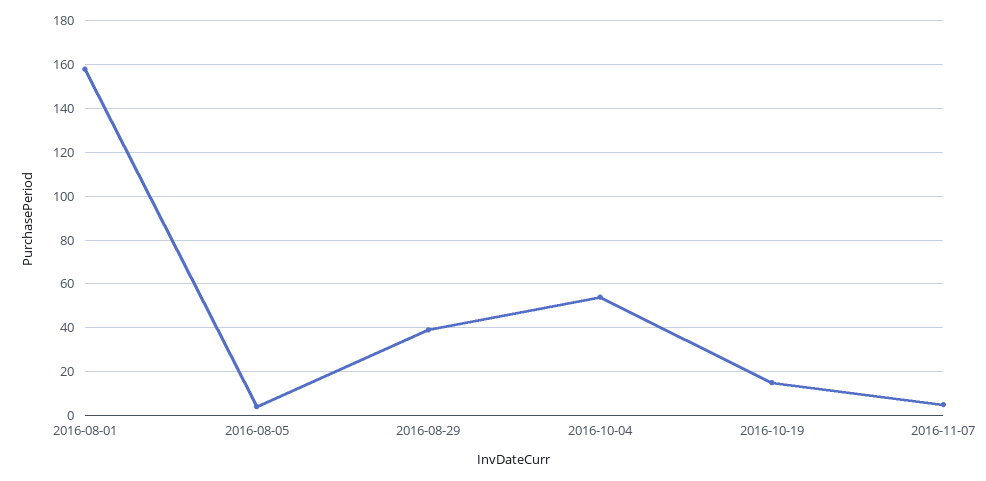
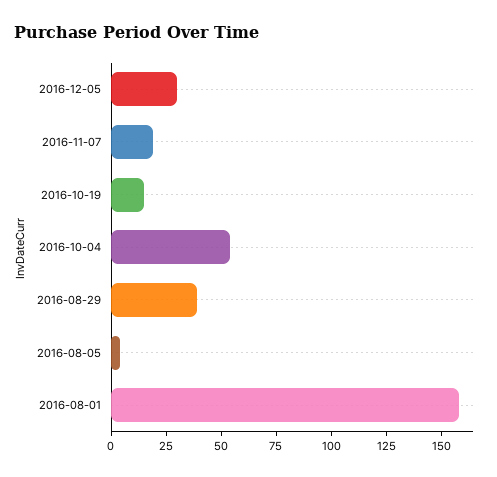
2016-11-07: 5 -> 20
2016-12-05: none -> 30

